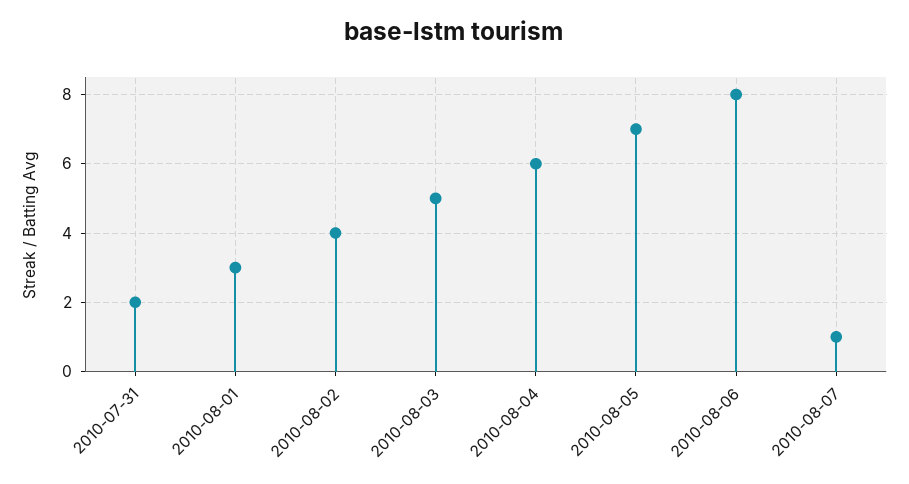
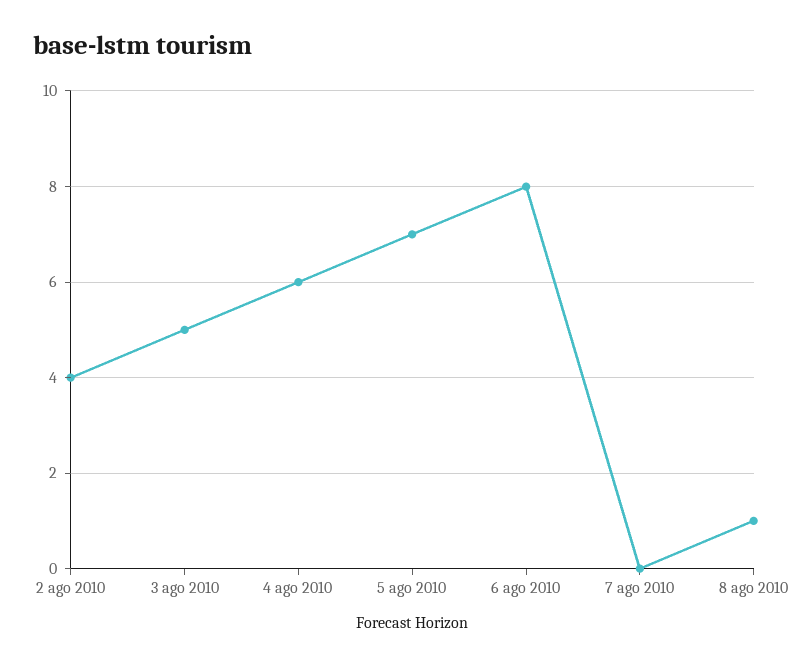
2010-07-31: 2 -> none
2010-08-01: 3 -> none
2010-08-07: 1 -> 0
8 ago 2010: none -> 1

